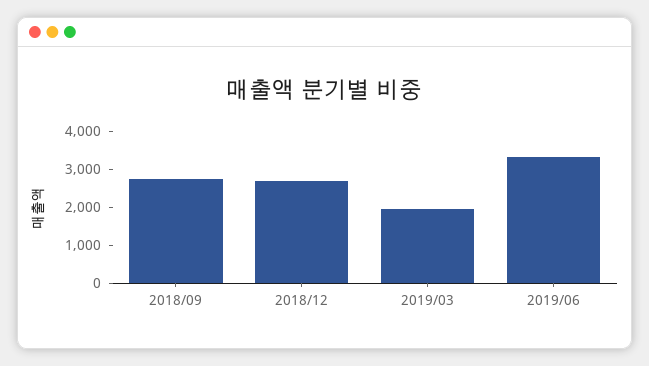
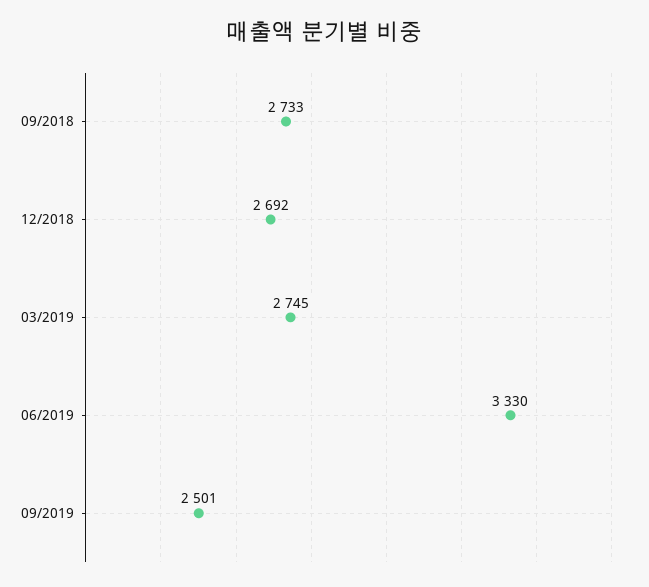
2019/03: 2000 -> 2745
09/2019: none -> 2501

